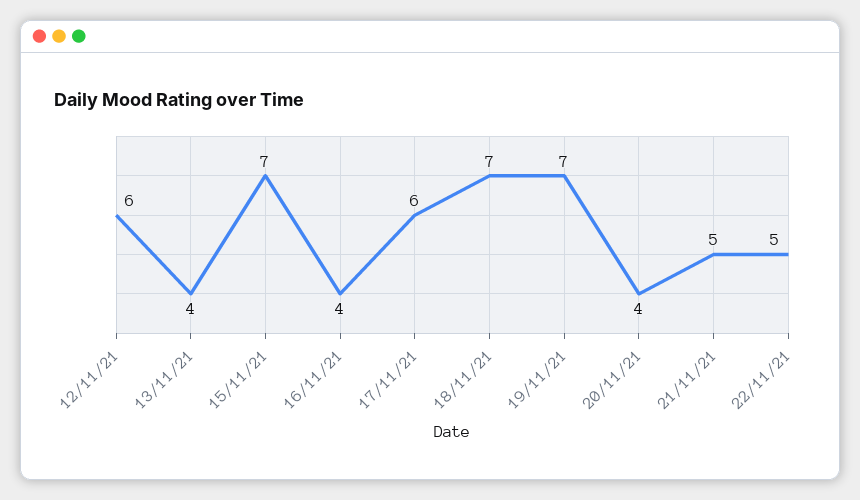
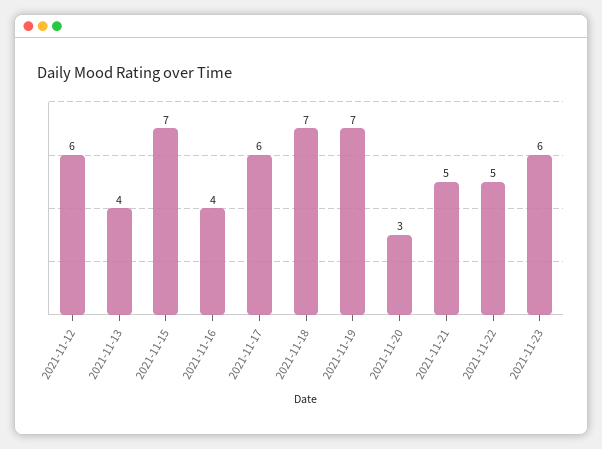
20/11/21: 4 -> 3
2021-11-23: none -> 6

